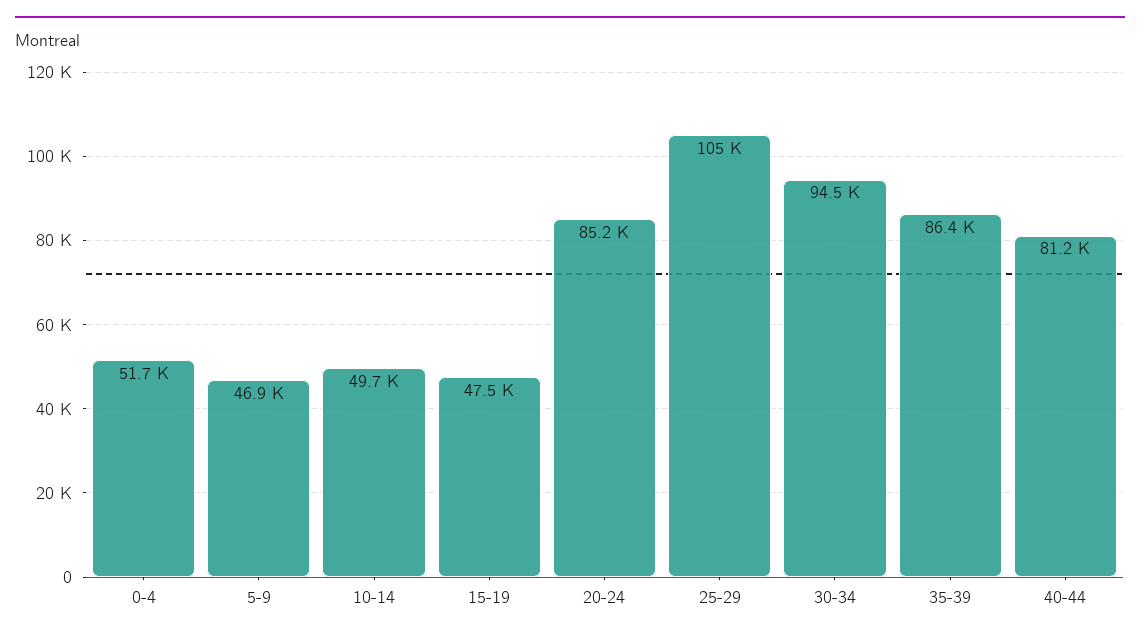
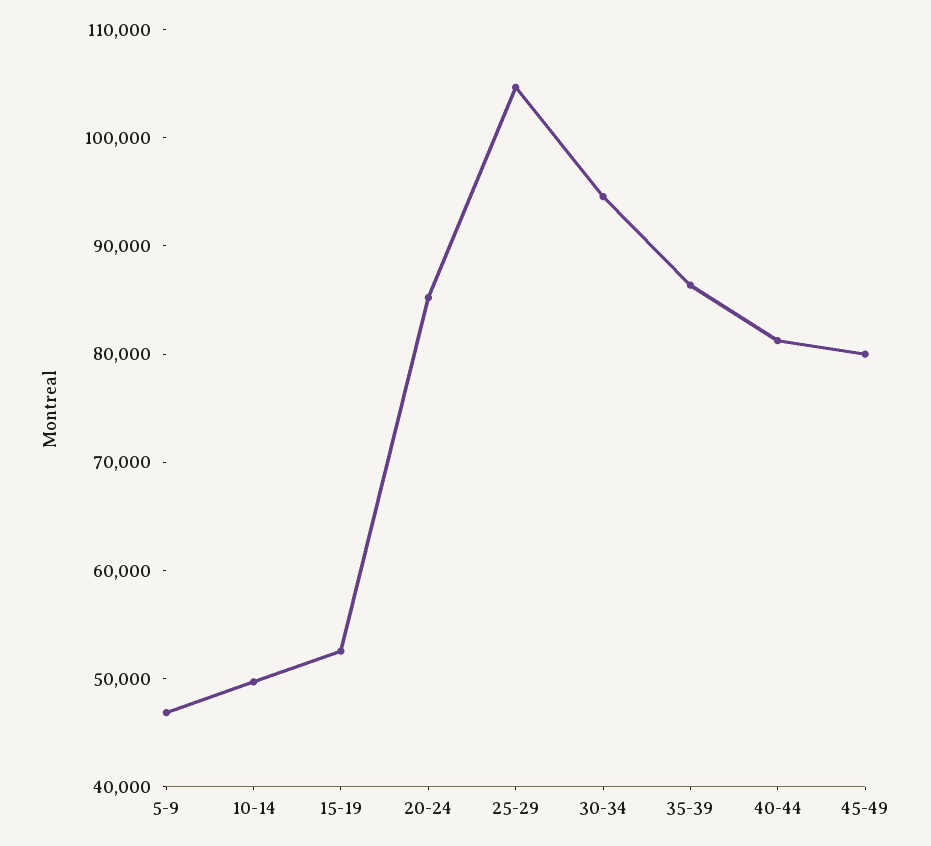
0-4: 51700 -> none
15-19: 47500 -> 52000
45-49: none -> 80000

